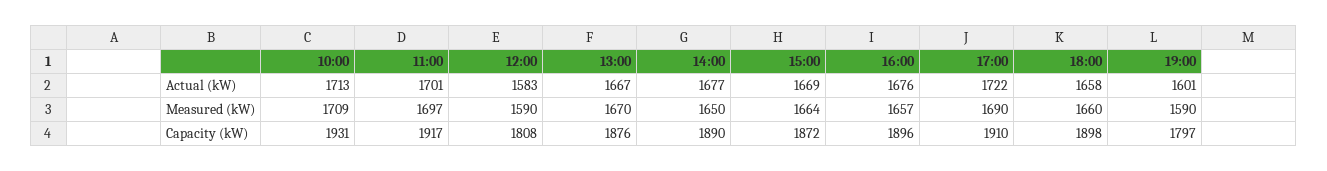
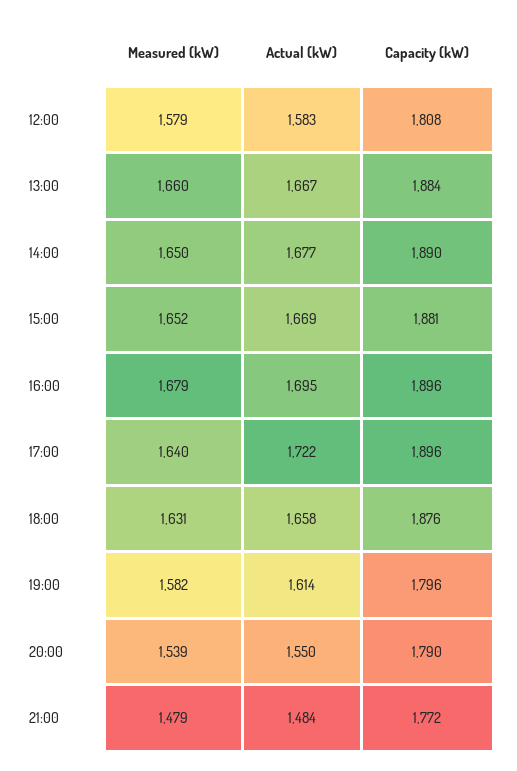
10:00, Actual (kW): 1713 -> none
11:00, Actual (kW): 1701 -> none
16:00, Actual (kW): 1676 -> 1695
19:00, Actual (kW): 1601 -> 1614
10:00, Measured (kW): 1709 -> none
11:00, Measured (kW): 1697 -> none
12:00, Measured (kW): 1590 -> 1579
13:00, Measured (kW): 1670 -> 1660
15:00, Measured (kW): 1664 -> 1652
16:00, Measured (kW): 1657 -> 1679
17:00, Measured (kW): 1690 -> 1640
18:00, Measured (kW): 1660 -> 1631
19:00, Measured (kW): 1590 -> 1582
10:00, Capacity (kW): 1931 -> none
11:00, Capacity (kW): 1917 -> none
13:00, Capacity (kW): 1876 -> 1884
15:00, Capacity (kW): 1872 -> 1881
17:00, Capacity (kW): 1910 -> 1896
18:00, Capacity (kW): 1898 -> 1876
19:00, Capacity (kW): 1797 -> 1796
20:00, Measured (kW): none -> 1539
20:00, Actual (kW): none -> 1550
20:00, Capacity (kW): none -> 1790
21:00, Measured (kW): none -> 1479
21:00, Actual (kW): none -> 1484
21:00, Capacity (kW): none -> 1772

